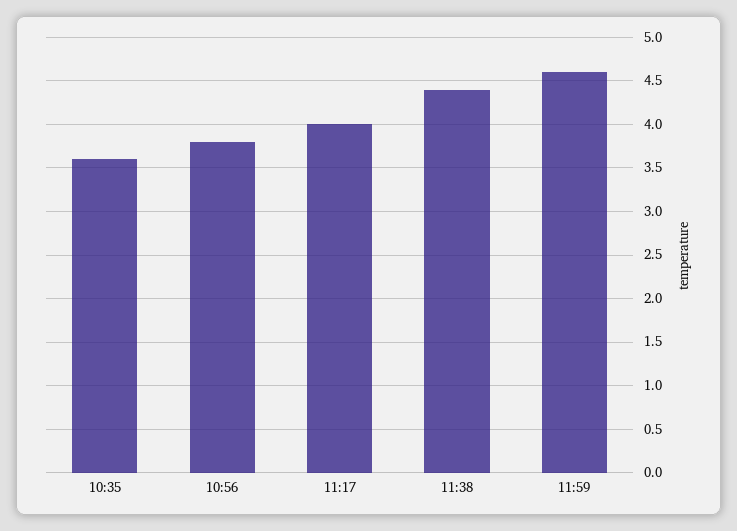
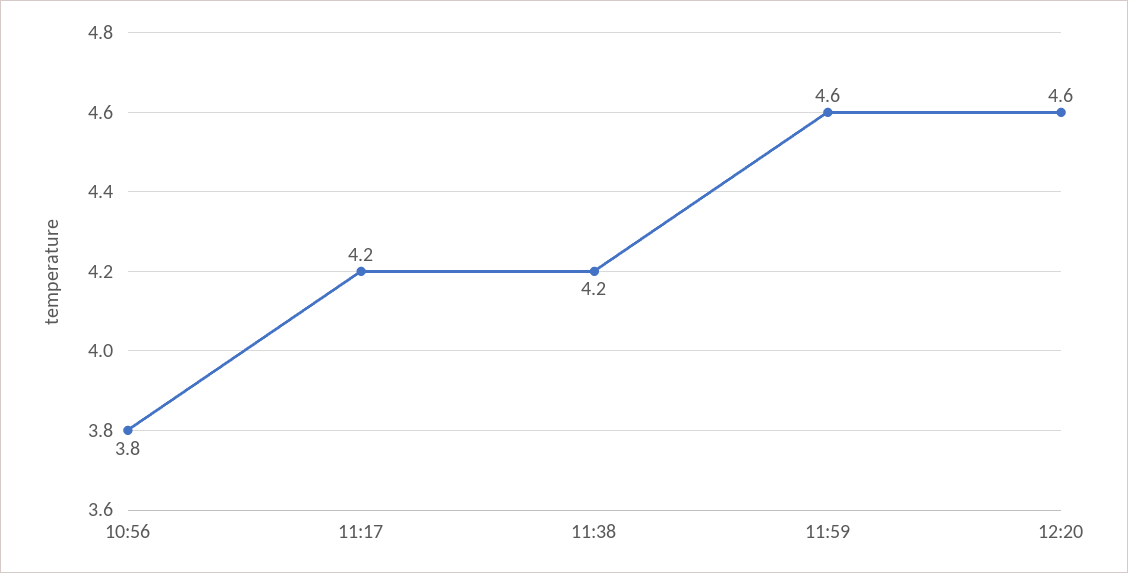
10:35: 3.6 -> none
11:17: 4 -> 4.2
11:38: 4.4 -> 4.2
12:20: none -> 4.6

